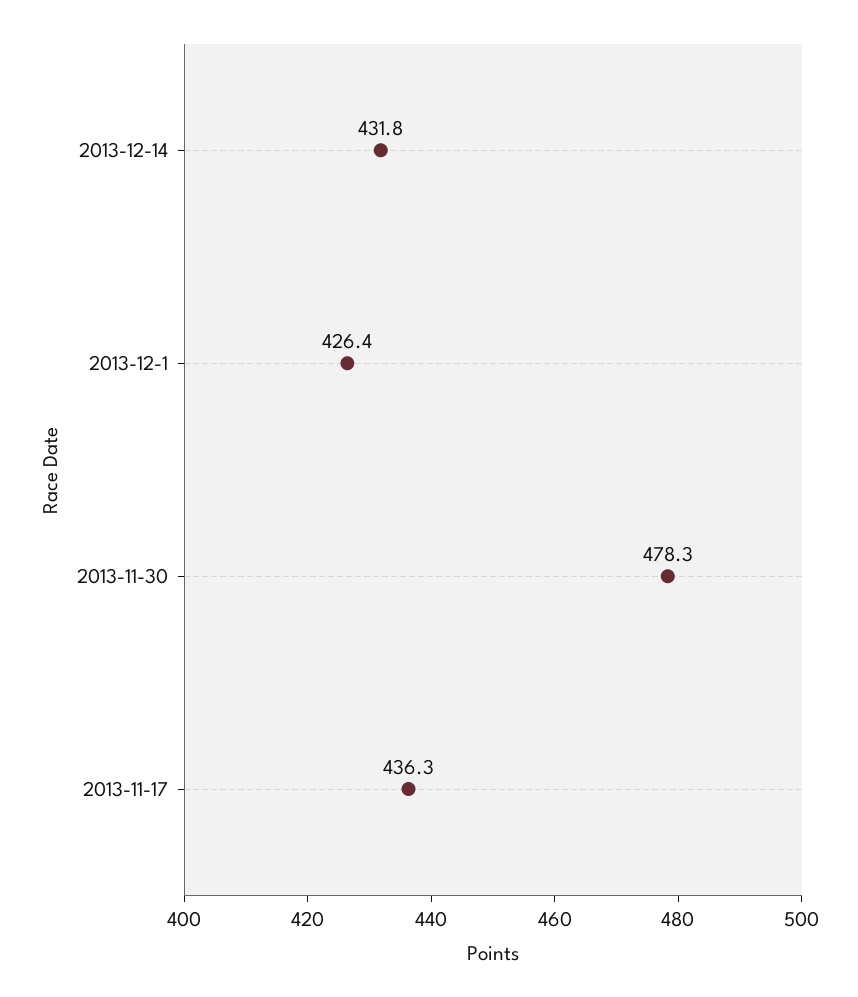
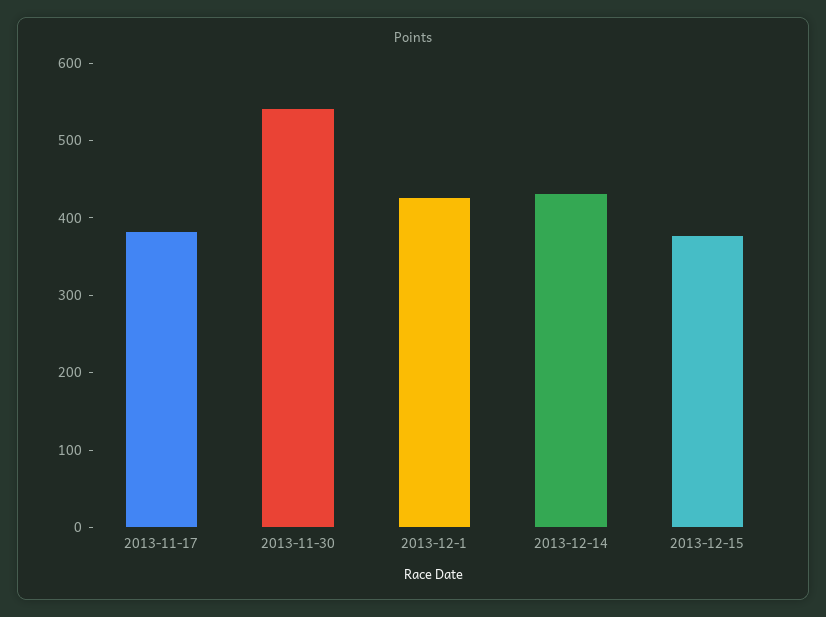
2013-11-30: 478.3 -> 540
2013-11-17: 436.3 -> 380
2013-12-15: none -> 380

